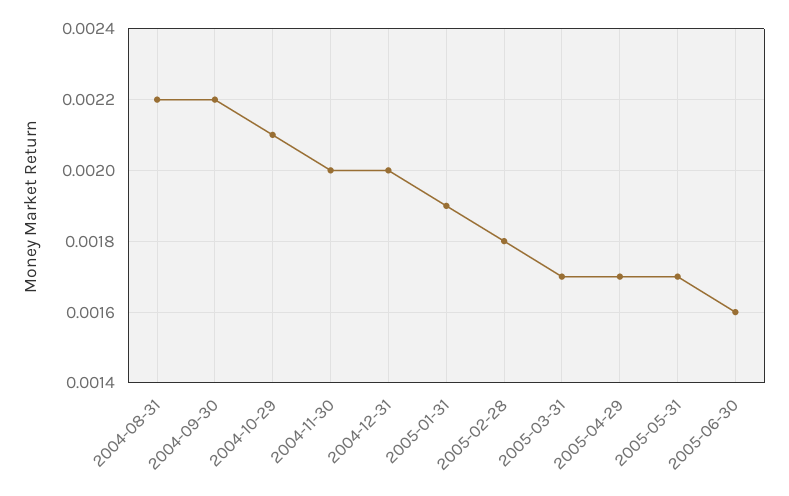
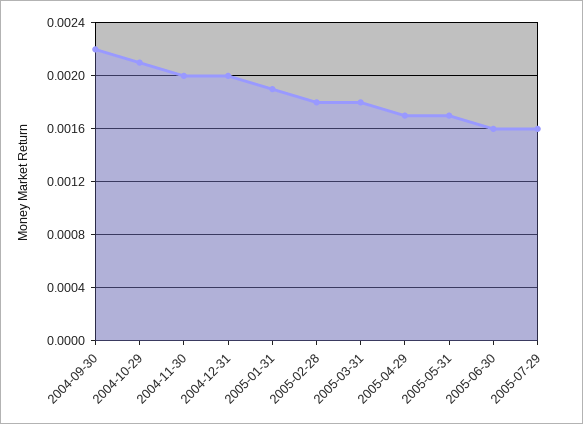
2004-08-31: 0.0022 -> none
2005-03-31: 0.0017 -> 0.0018
2005-07-29: none -> 0.0016

